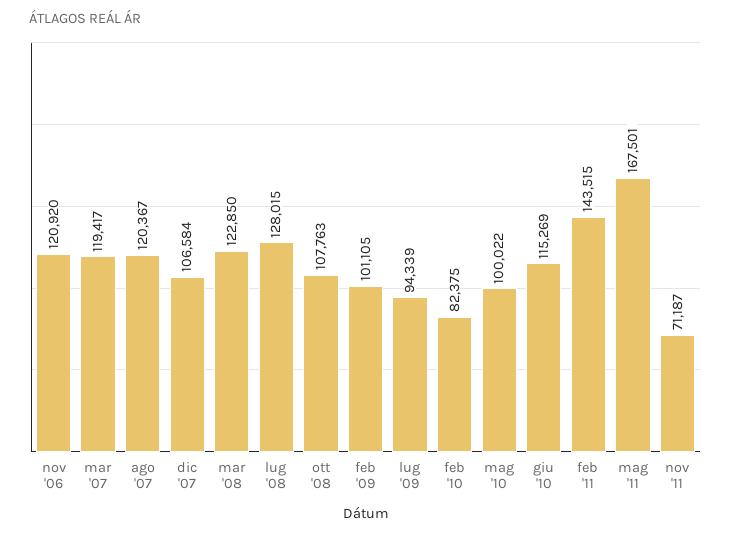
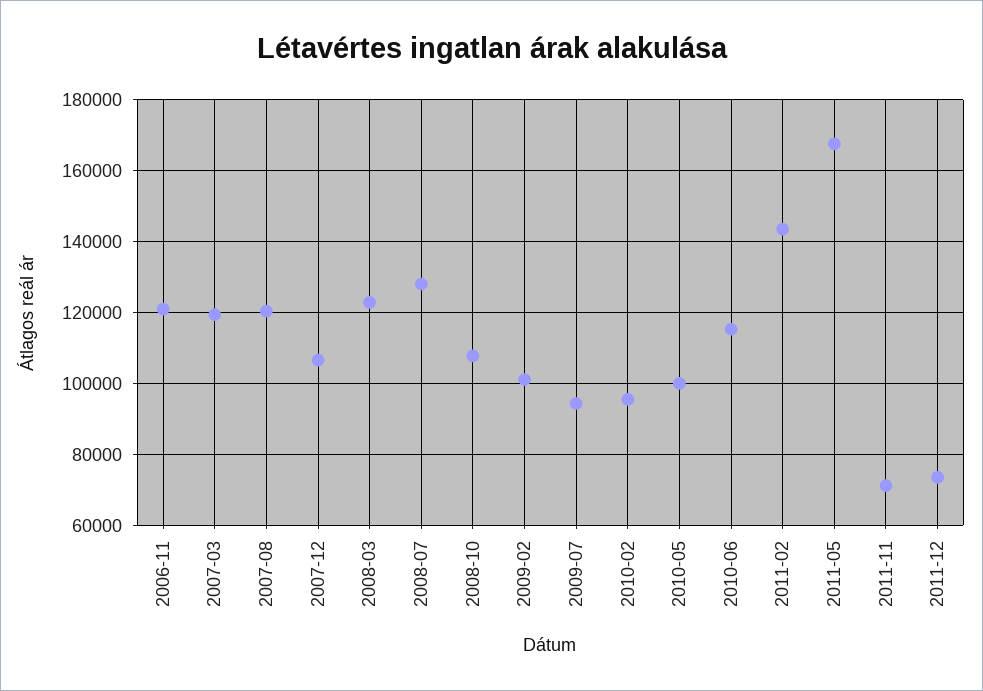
feb '10: 82375 -> 96000
2011-12: none -> 74000

